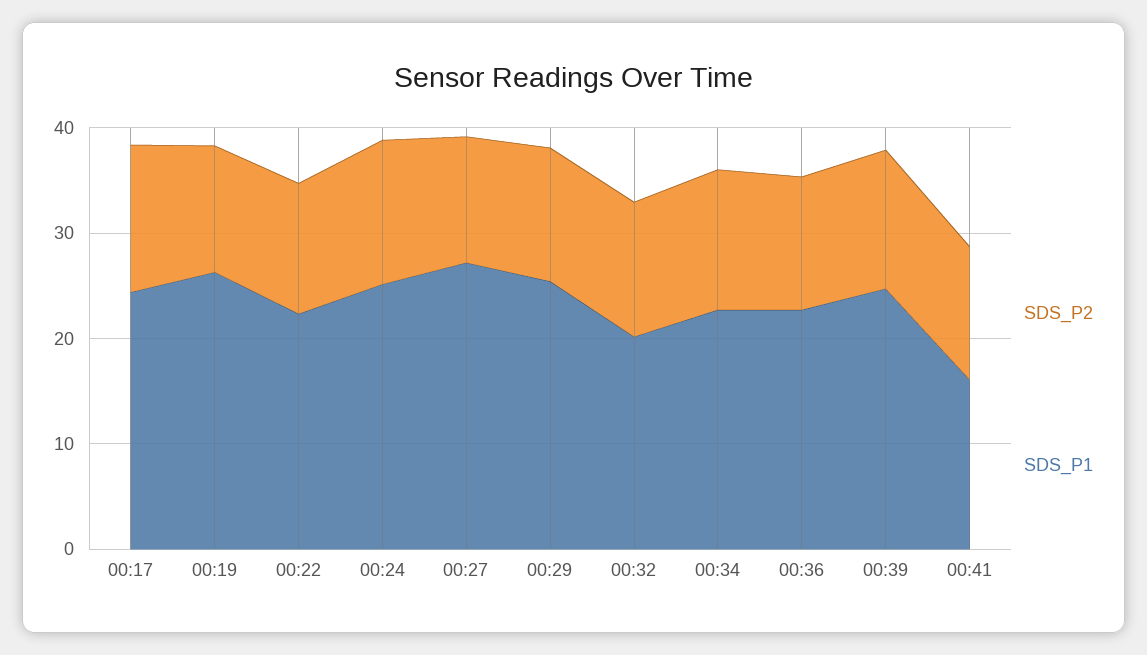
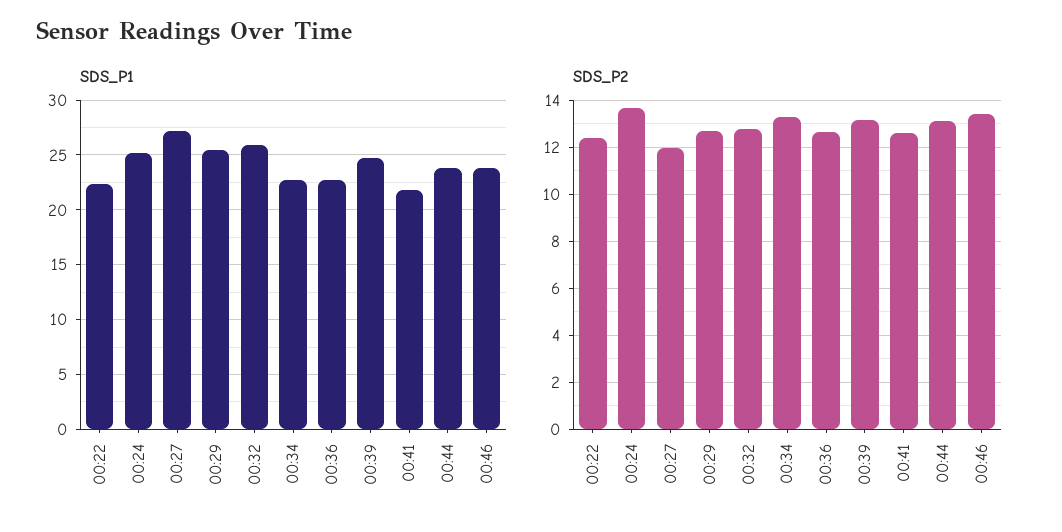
SDS_P2, 00:17: 14 -> none
SDS_P1, 00:17: 24 -> none
SDS_P2, 00:19: 12 -> none
SDS_P1, 00:19: 26 -> none
SDS_P1, 00:32: 20 -> 26
SDS_P1, 00:41: 16 -> 22
SDS_P1, 00:44: none -> 24
SDS_P1, 00:46: none -> 24
SDS_P2, 00:44: none -> 13
SDS_P2, 00:46: none -> 13.5

